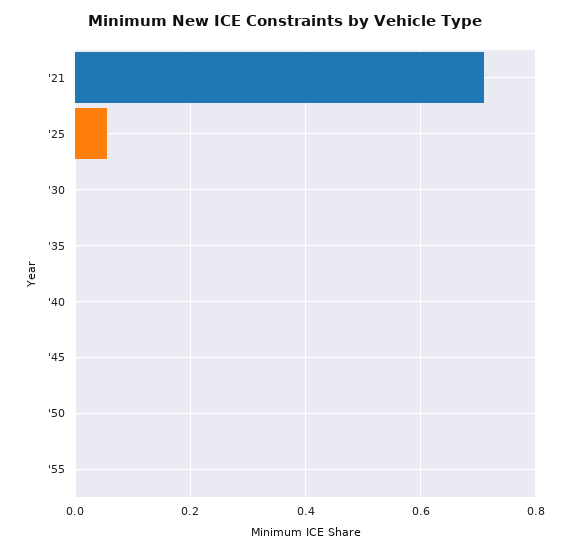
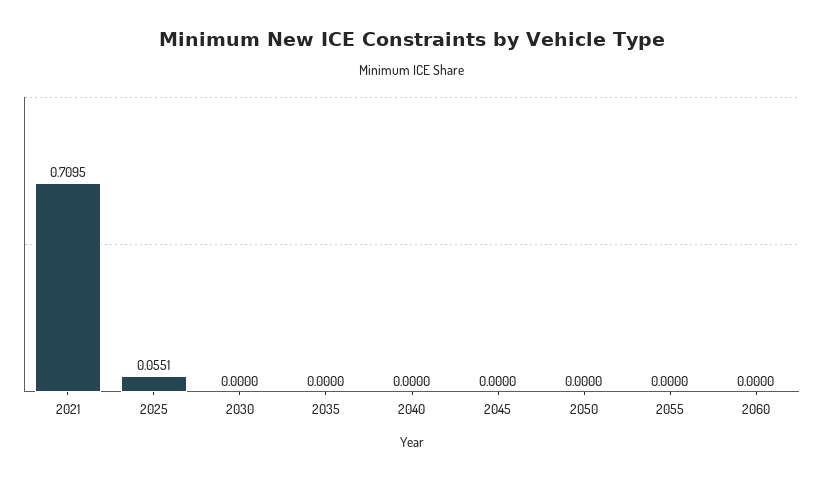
2060: none -> 0

